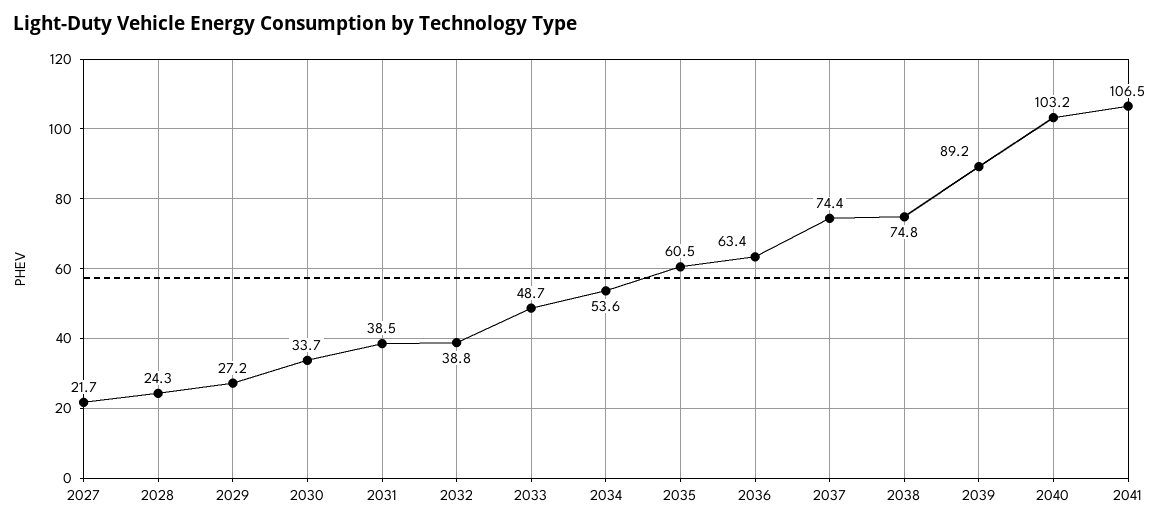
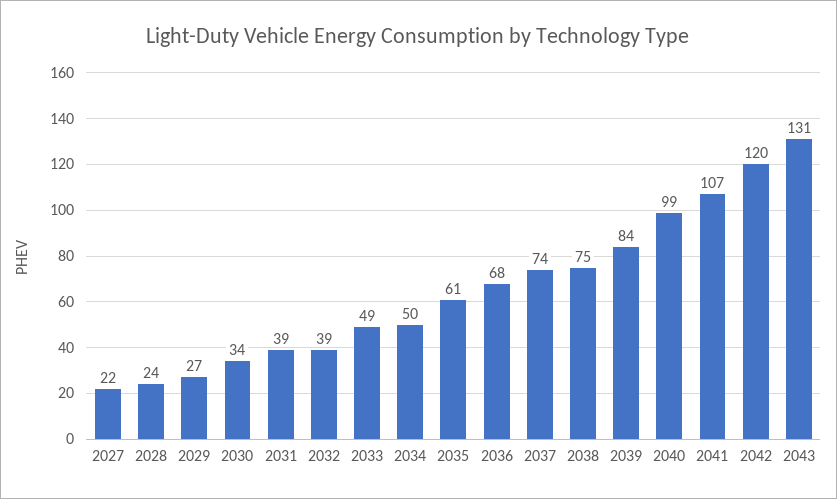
2034: 53.6 -> 50
2036: 63.4 -> 68
2039: 89.2 -> 84
2040: 103.2 -> 99
2042: none -> 120
2043: none -> 131

